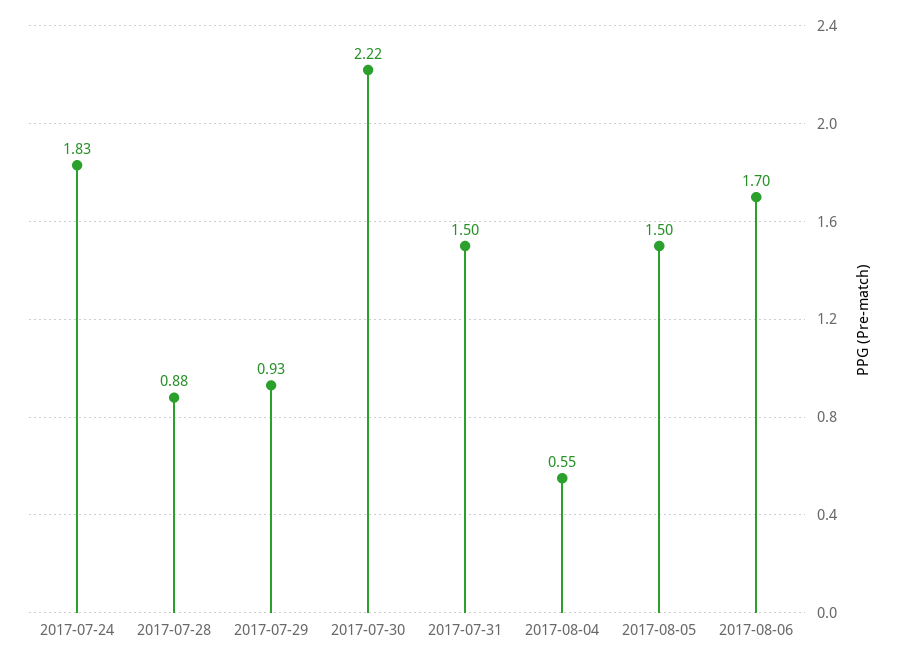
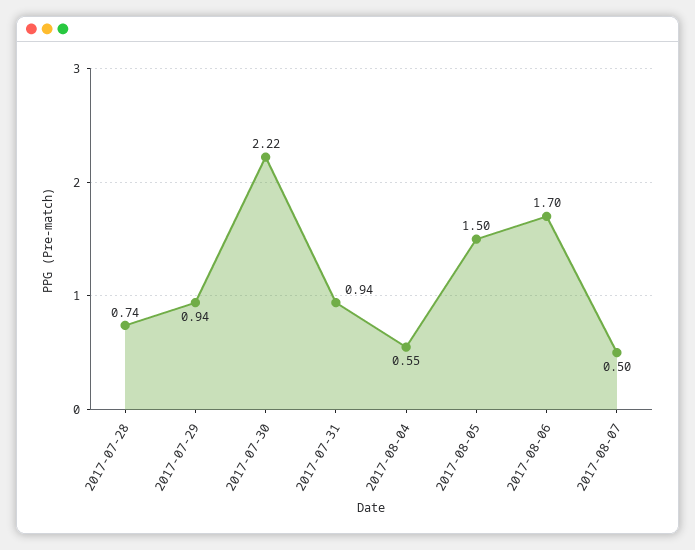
2017-07-24: 1.83 -> none
2017-07-28: 0.88 -> 0.74
2017-07-29: 0.93 -> 0.94
2017-07-31: 1.5 -> 0.94
2017-08-07: none -> 0.5

